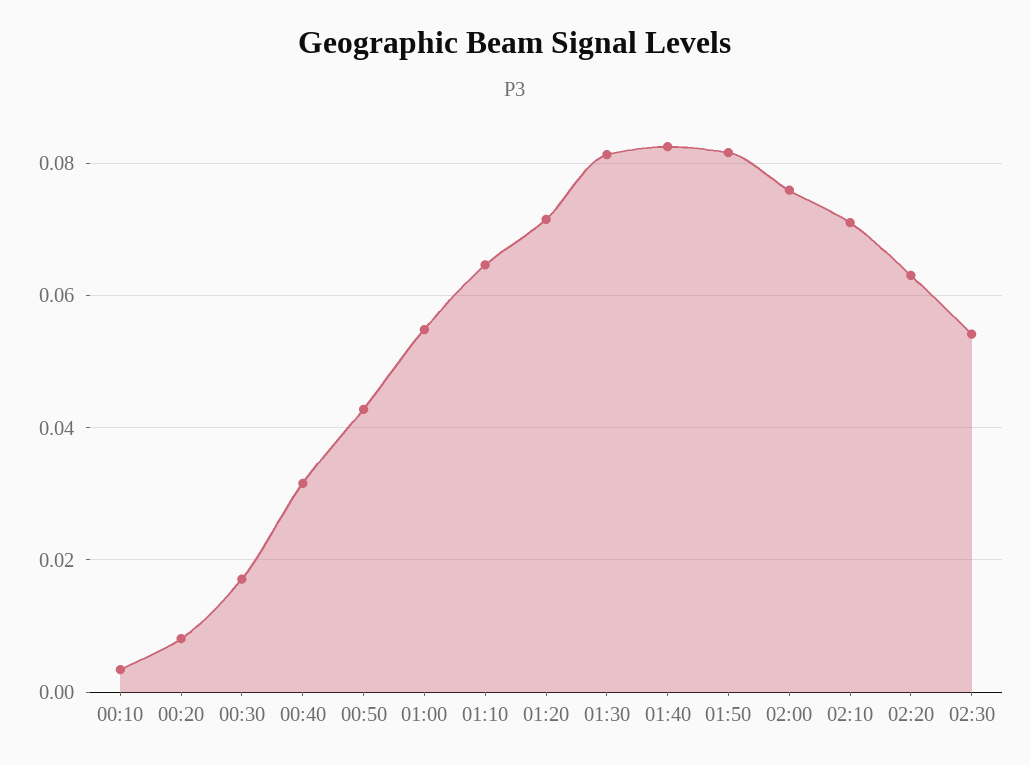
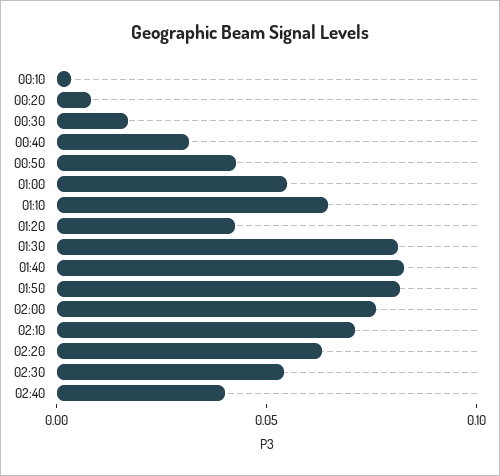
01:20: 0.072 -> 0.04
02:40: none -> 0.04

